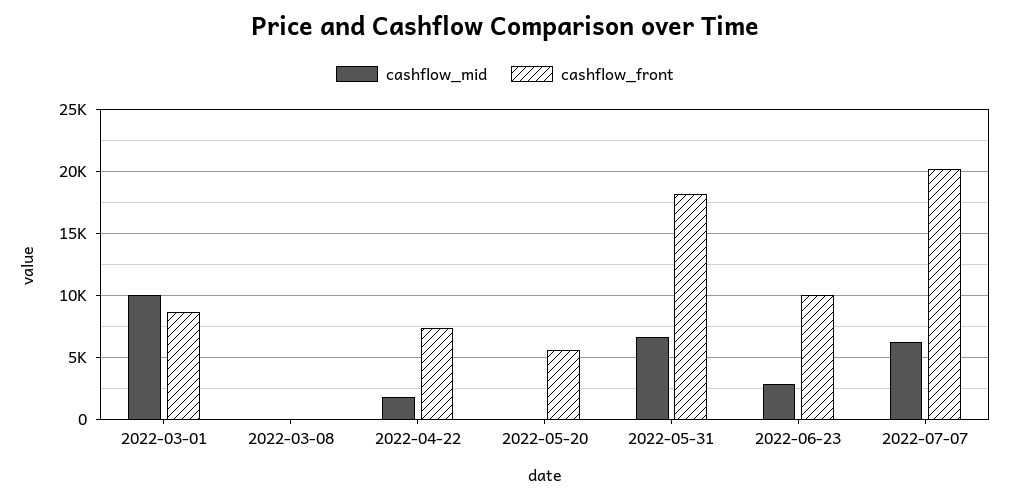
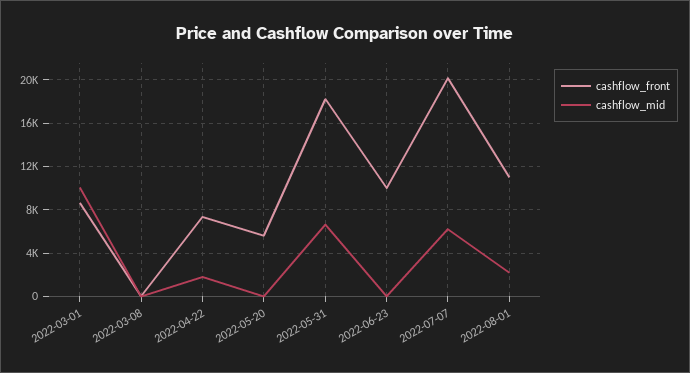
cashflow_mid, 2022-06-23: 3000 -> 0
cashflow_front, 2022-08-01: none -> 11000
cashflow_mid, 2022-08-01: none -> 2000

